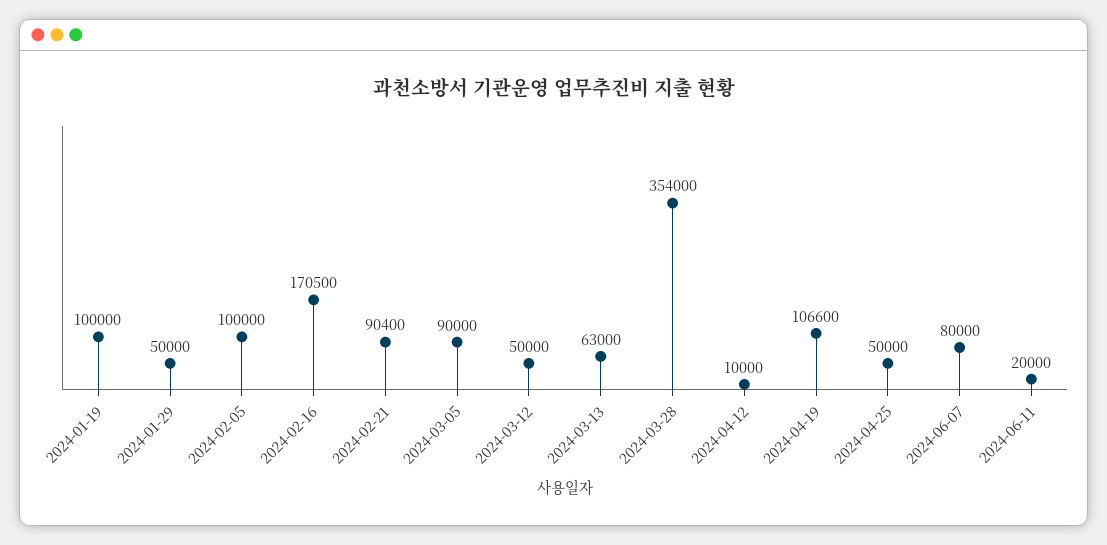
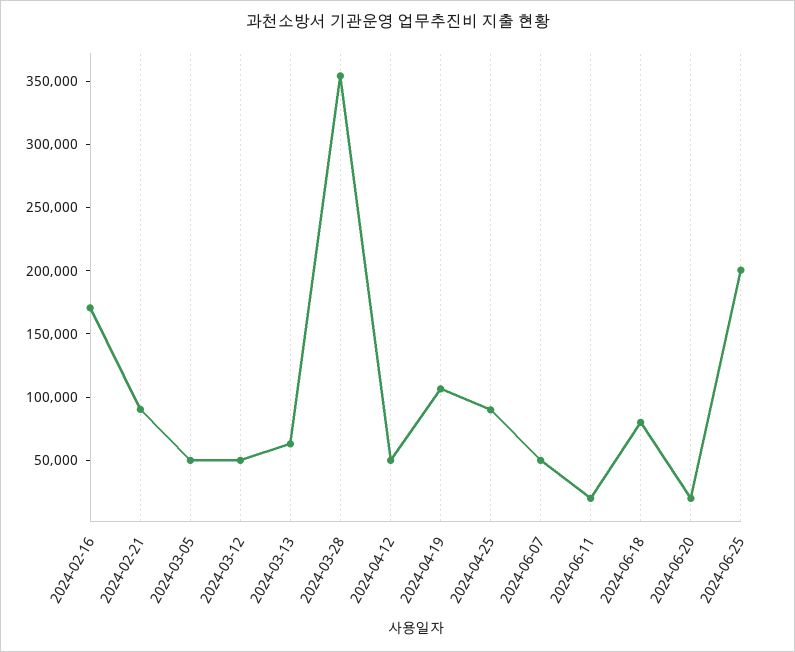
2024-01-19: 100000 -> none
2024-01-29: 50000 -> none
2024-02-05: 100000 -> none
2024-03-05: 90000 -> 50000
2024-04-12: 10000 -> 50000
2024-04-25: 50000 -> 90000
2024-06-07: 80000 -> 50000
2024-06-18: none -> 80000
2024-06-20: none -> 20000
2024-06-25: none -> 200000

